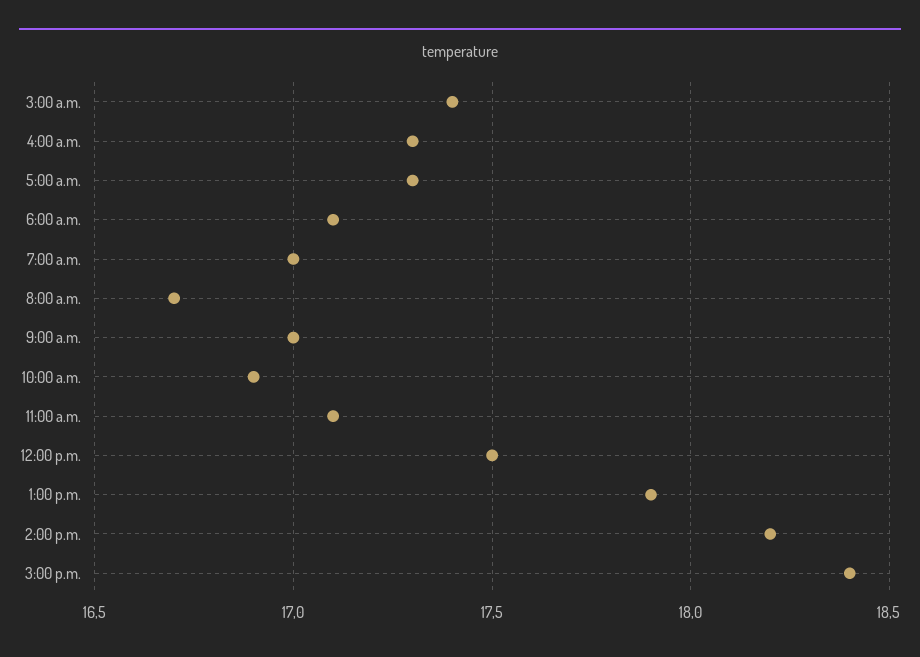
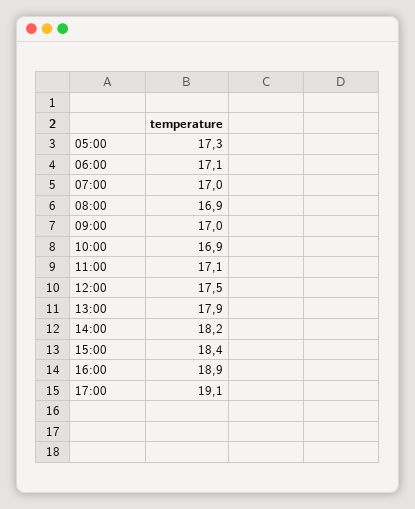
3:00 a.m.: 17.4 -> none
4:00 a.m.: 17.3 -> none
8:00 a.m.: 16.7 -> 16.9
16:00: none -> 18.9
17:00: none -> 19.1

